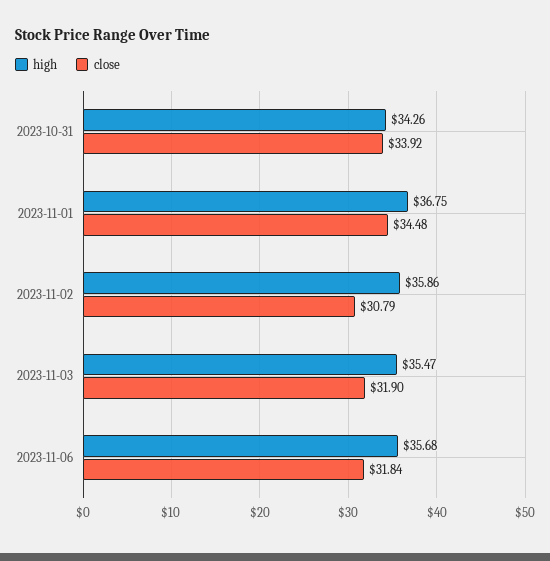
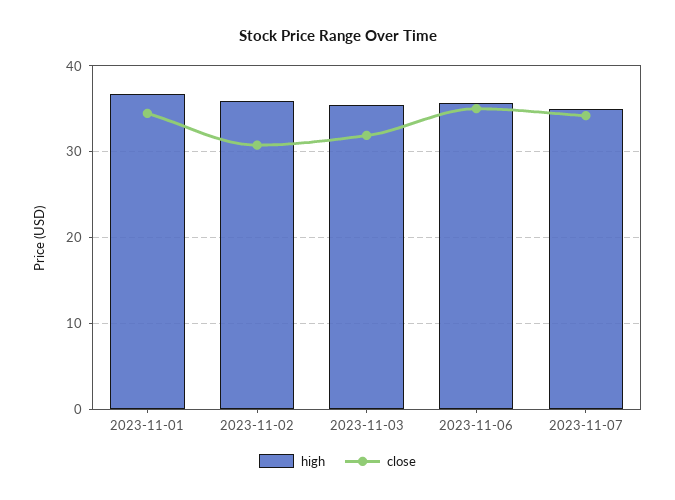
high, 2023-10-31: 34.26 -> none
close, 2023-10-31: 33.92 -> none
close, 2023-11-06: 31.84 -> 35
high, 2023-11-07: none -> 35
close, 2023-11-07: none -> 34

